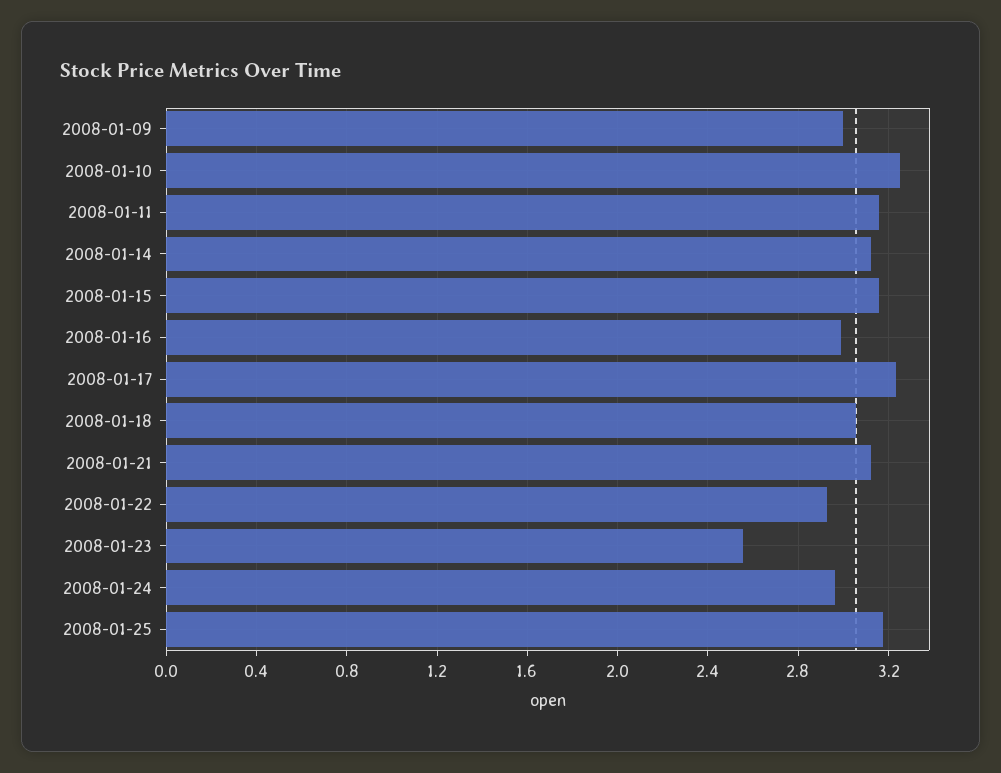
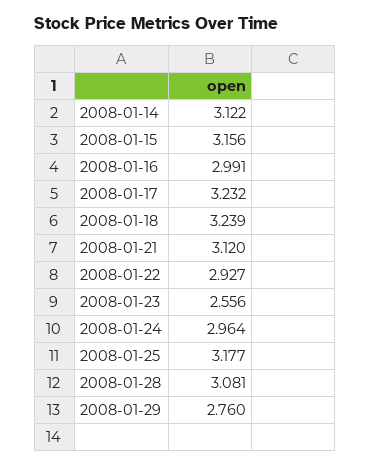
2008-01-09: 3 -> none
2008-01-10: 3.25 -> none
2008-01-11: 3.15 -> none
2008-01-18: 3.05 -> 3.239
2008-01-28: none -> 3.081
2008-01-29: none -> 2.76

